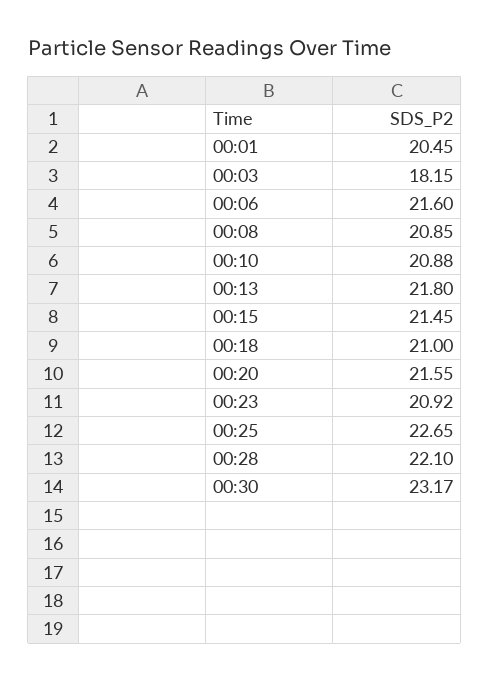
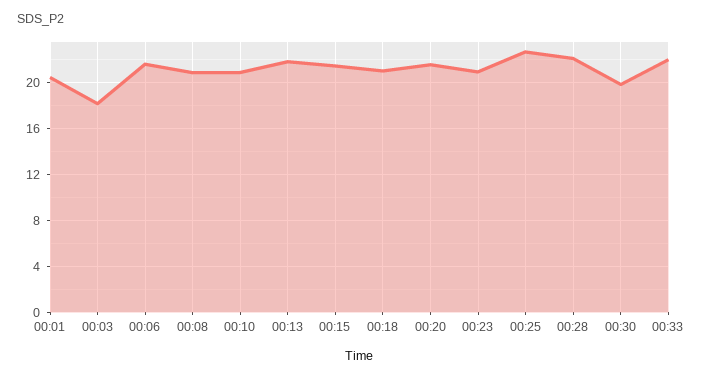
00:30: 23.17 -> 20
00:33: none -> 22

